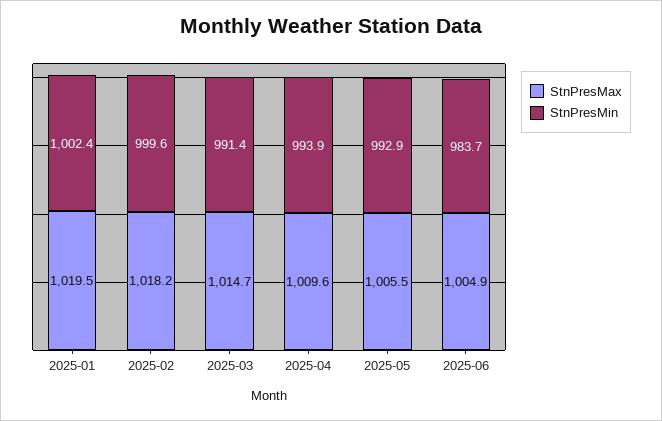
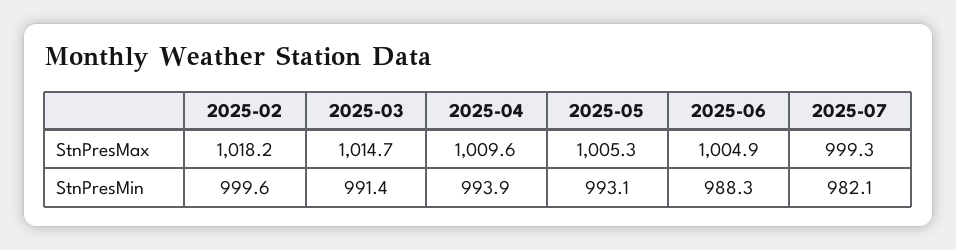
StnPresMax, 2025-01: 1019.5 -> none
StnPresMin, 2025-01: 1002.4 -> none
StnPresMax, 2025-05: 1005.5 -> 1005.3
StnPresMin, 2025-05: 992.9 -> 993.1
StnPresMin, 2025-06: 983.7 -> 988.3
StnPresMax, 2025-07: none -> 999.3
StnPresMin, 2025-07: none -> 982.1

